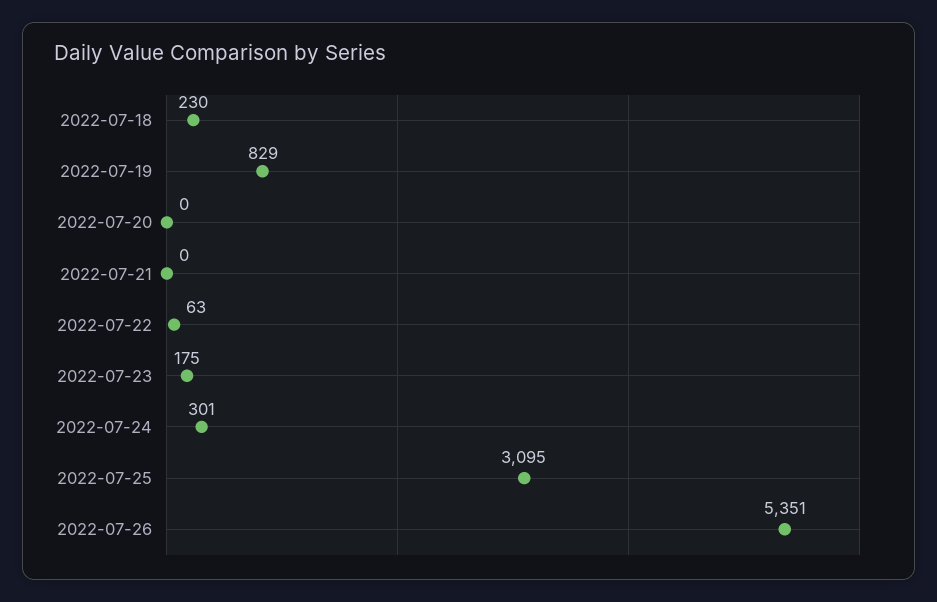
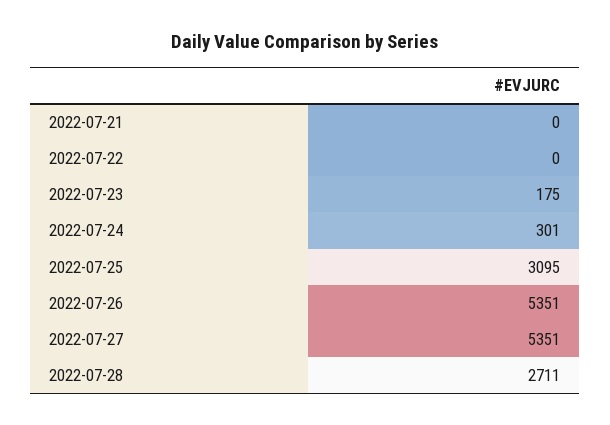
2022-07-18: 230 -> none
2022-07-19: 829 -> none
2022-07-20: 0 -> none
2022-07-22: 63 -> 0
2022-07-27: none -> 5351
2022-07-28: none -> 2711

